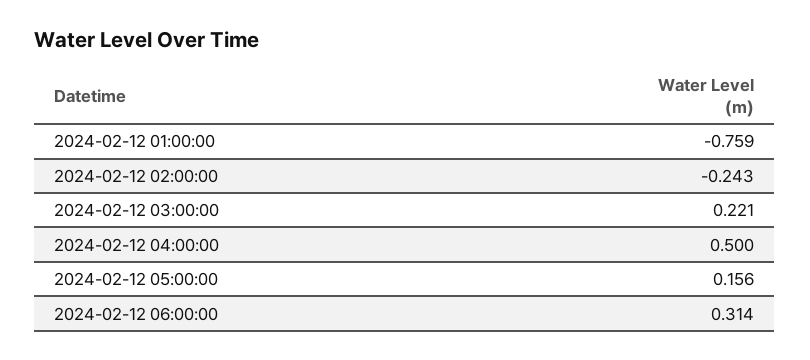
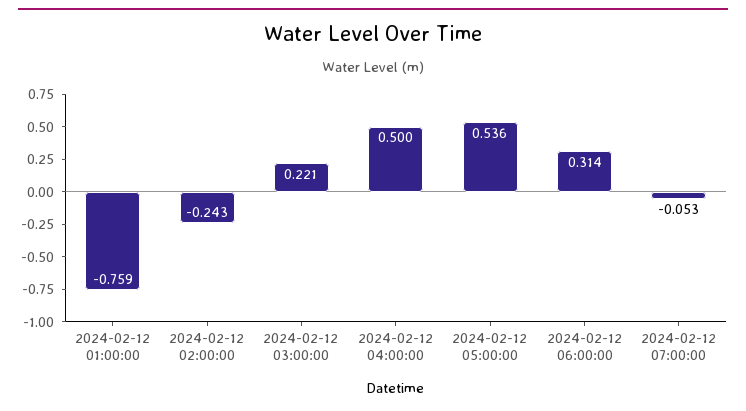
2024-02-12 05:00:00: 0.156 -> 0.536
2024-02-12 07:00:00: none -> -0.053

